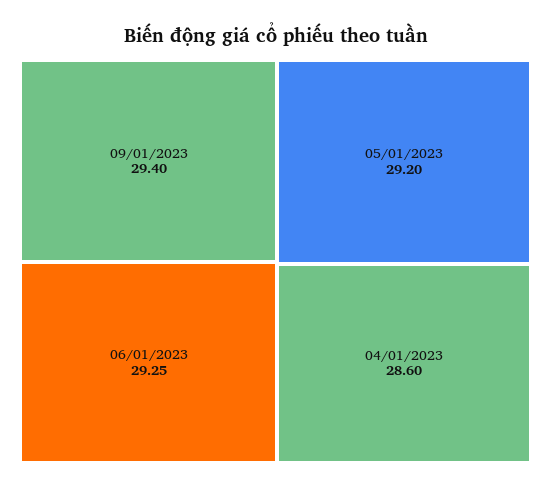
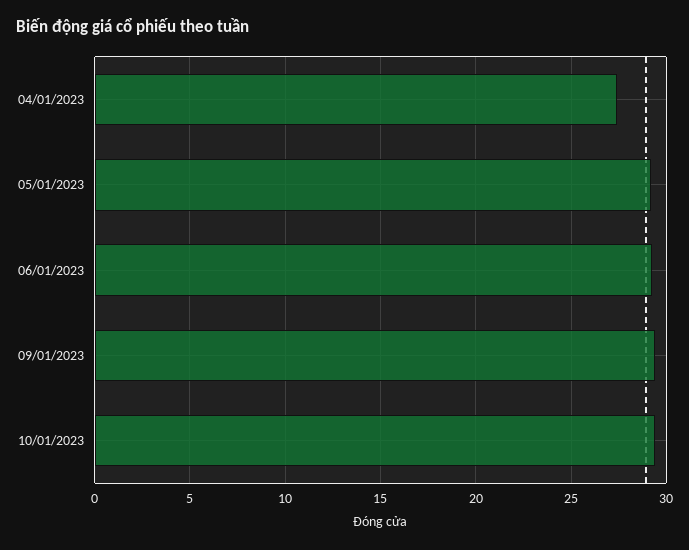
04/01/2023: 28.6 -> 27.5
10/01/2023: none -> 29.5

